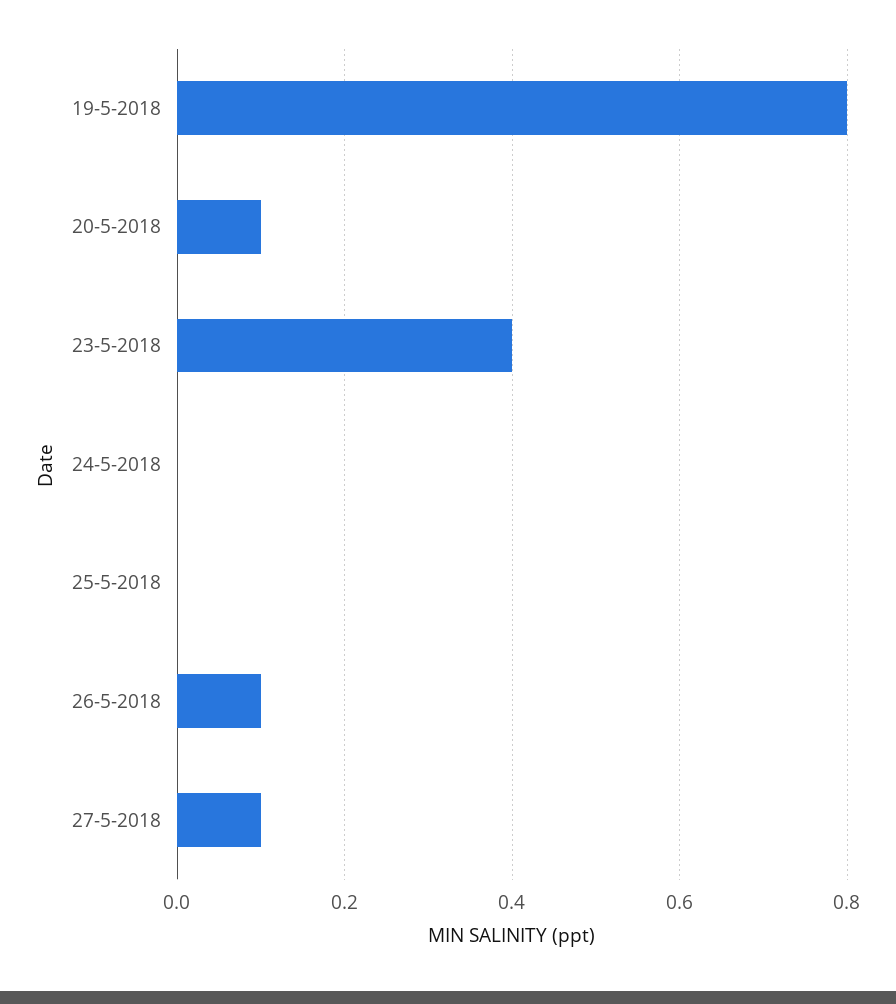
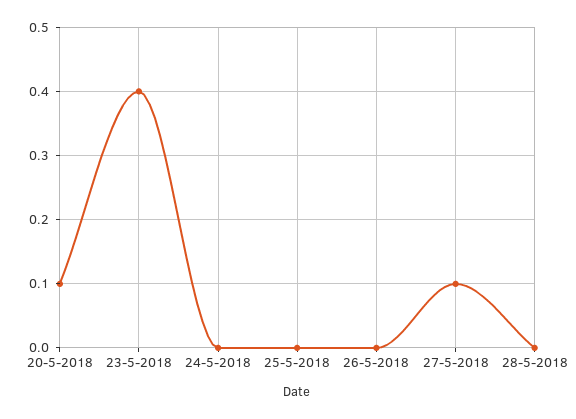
19-5-2018: 0.8 -> none
26-5-2018: 0.1 -> 0
28-5-2018: none -> 0

